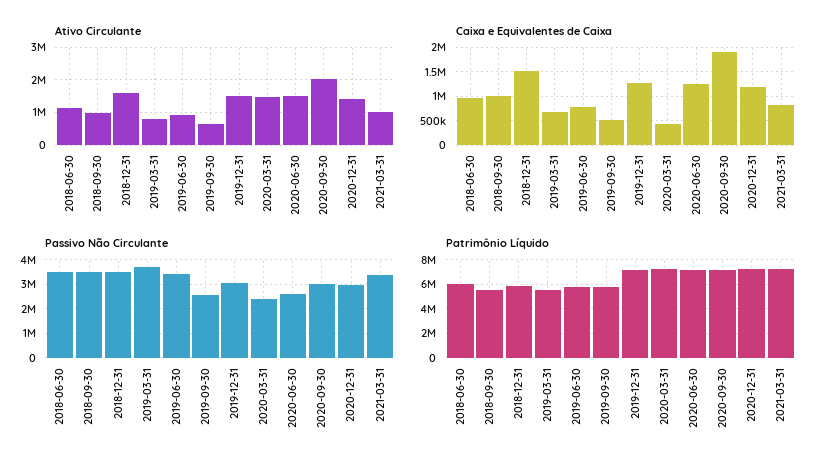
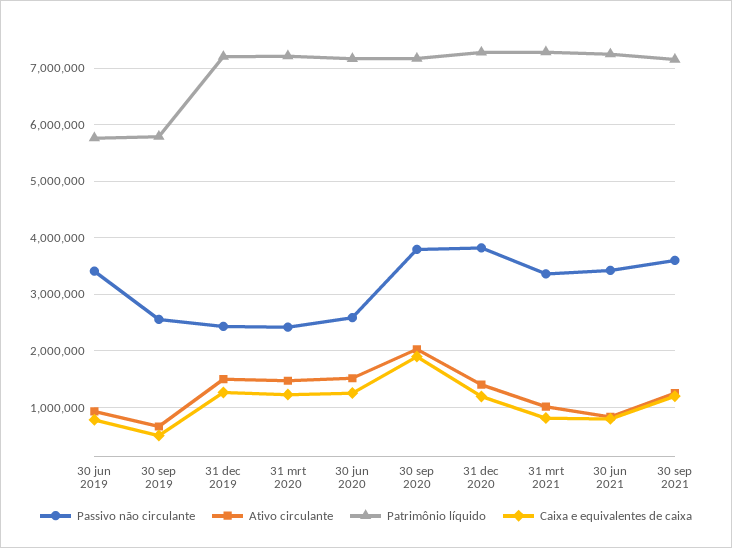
Ativo Circulante, 2018-06-30: 1200000 -> none
Ativo Circulante, 2018-09-30: 1000000 -> none
Ativo Circulante, 2018-12-31: 1600000 -> none
Ativo Circulante, 2019-03-31: 800000 -> none
Caixa e Equivalentes de Caixa, 2018-06-30: 1000000 -> none
Caixa e Equivalentes de Caixa, 2018-09-30: 1000000 -> none
Caixa e Equivalentes de Caixa, 2018-12-31: 1500000 -> none
Caixa e Equivalentes de Caixa, 2019-03-31: 750000 -> none
Caixa e Equivalentes de Caixa, 2020-03-31: 500000 -> 1200000
Passivo Não Circulante, 2018-06-30: 3500000 -> none
Passivo Não Circulante, 2018-09-30: 3500000 -> none
Passivo Não Circulante, 2018-12-31: 3500000 -> none
Passivo Não Circulante, 2019-03-31: 3750000 -> none
Passivo Não Circulante, 2019-12-31: 3000000 -> 2400000
Passivo Não Circulante, 2020-09-30: 3000000 -> 3800000
Passivo Não Circulante, 2020-12-31: 3000000 -> 3800000
Patrimônio Líquido, 2018-06-30: 6000000 -> none
Patrimônio Líquido, 2018-09-30: 5500000 -> none
Patrimônio Líquido, 2018-12-31: 6000000 -> none
Patrimônio Líquido, 2019-03-31: 5500000 -> none
Passivo Não Circulante, 30 jun 2021: none -> 3400000
Ativo Circulante, 30 jun 2021: none -> 800000
Patrimônio Líquido, 30 jun 2021: none -> 7200000
Caixa e Equivalentes de Caixa, 30 jun 2021: none -> 800000
Passivo Não Circulante, 30 sep 2021: none -> 3600000
Ativo Circulante, 30 sep 2021: none -> 1200000
Patrimônio Líquido, 30 sep 2021: none -> 7200000
Caixa e Equivalentes de Caixa, 30 sep 2021: none -> 1200000

